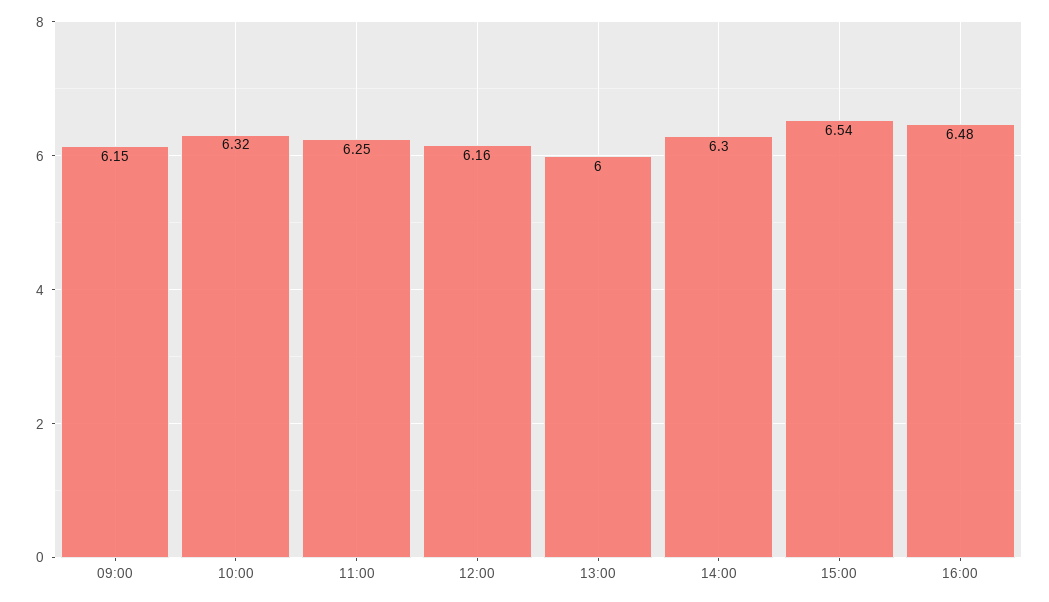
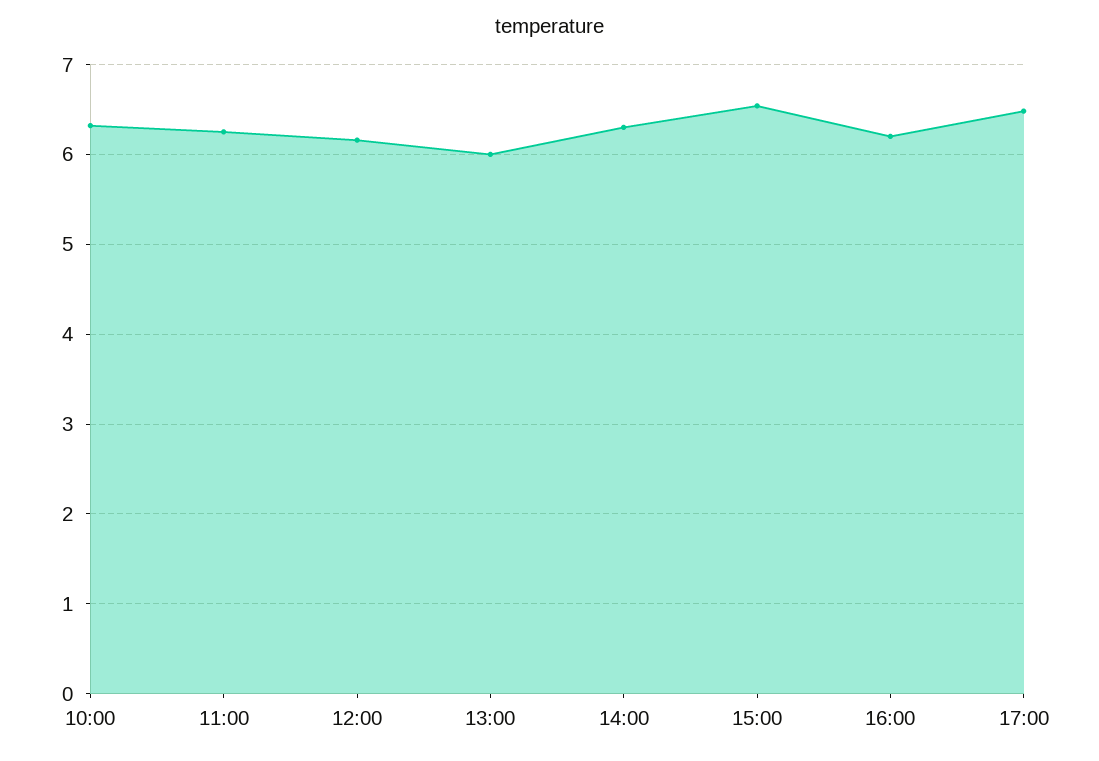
09:00: 6.15 -> none
16:00: 6.48 -> 6.2
17:00: none -> 6.5

